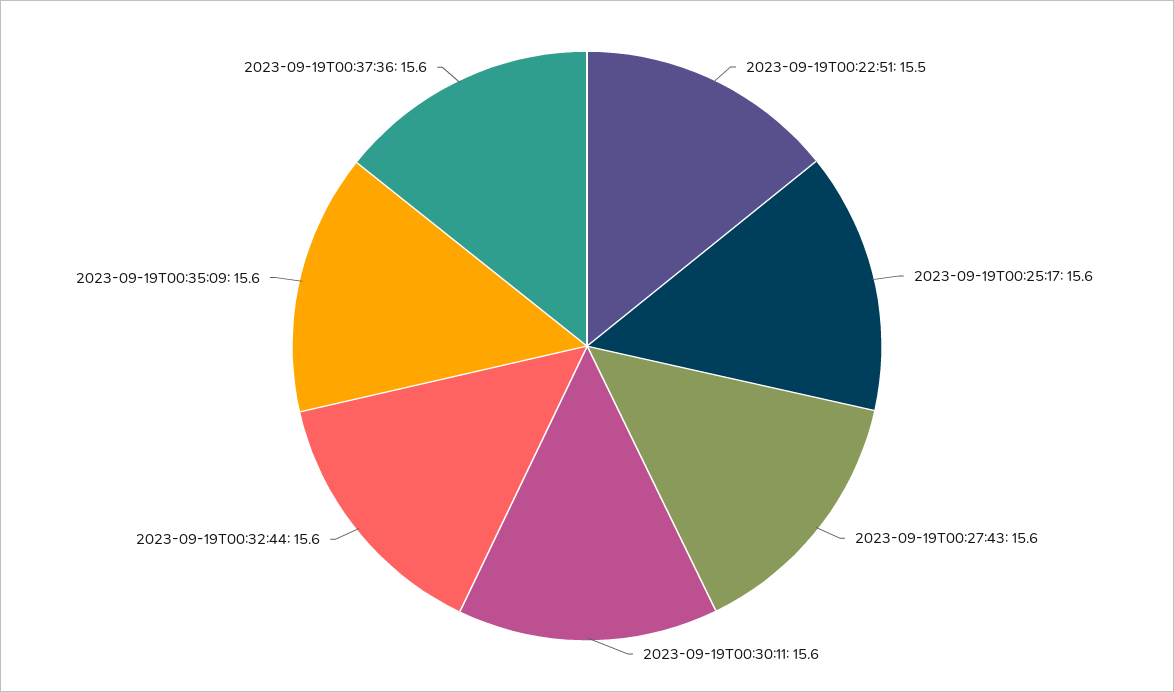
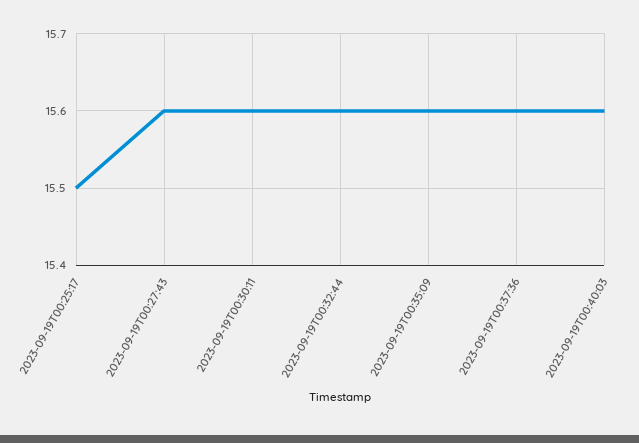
2023-09-19T00:22:51: 15.5 -> none
2023-09-19T00:25:17: 15.6 -> 15.5
2023-09-19T00:40:03: none -> 15.6

